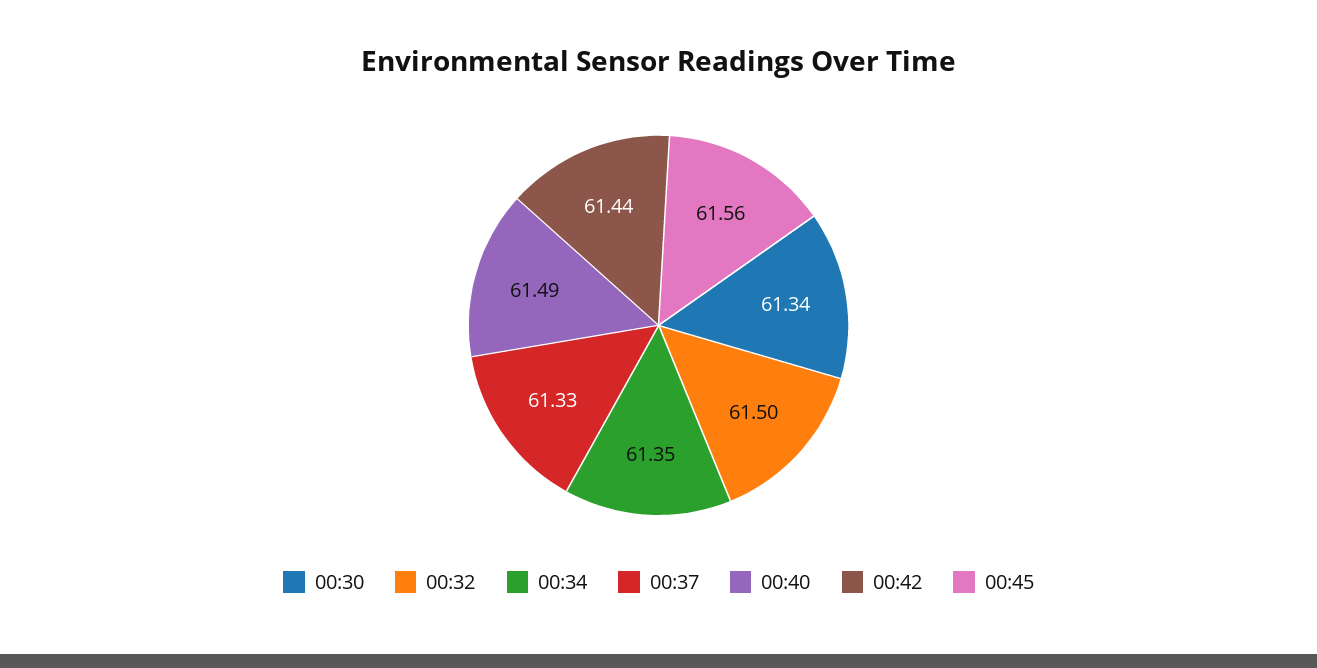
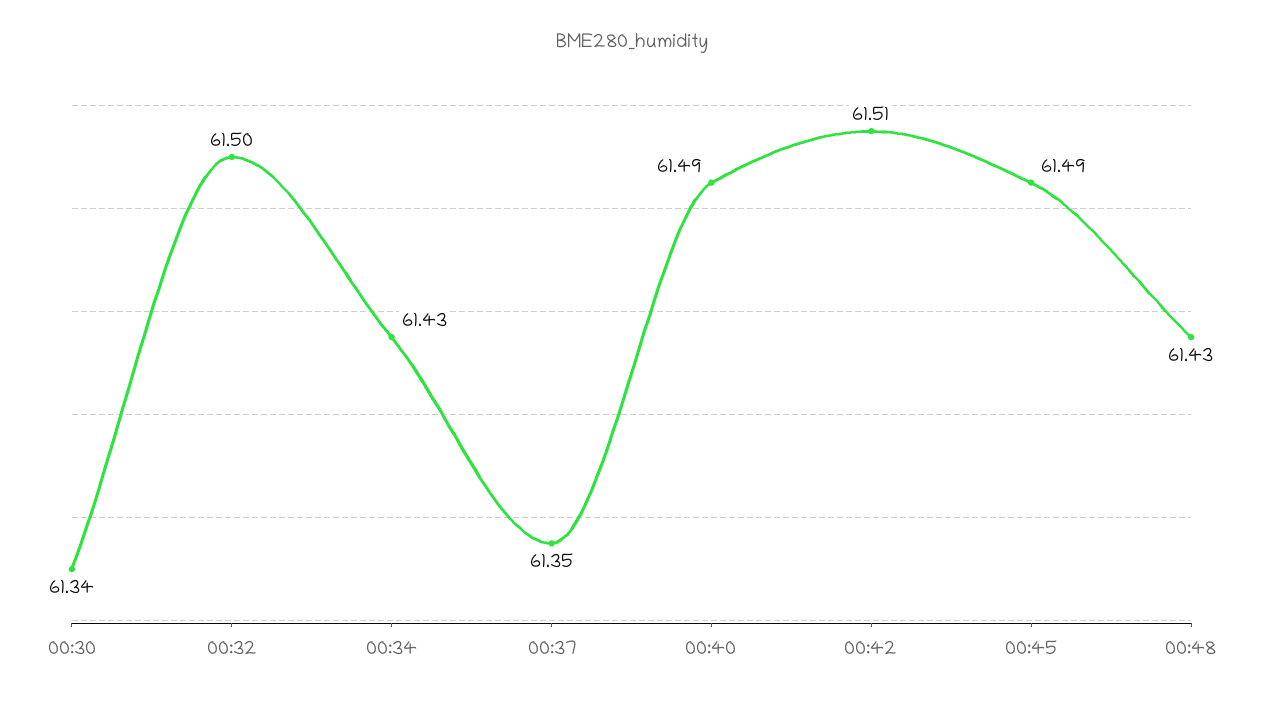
00:34: 61.35 -> 61.43
00:37: 61.33 -> 61.35
00:42: 61.44 -> 61.51
00:45: 61.56 -> 61.49
00:48: none -> 61.43

